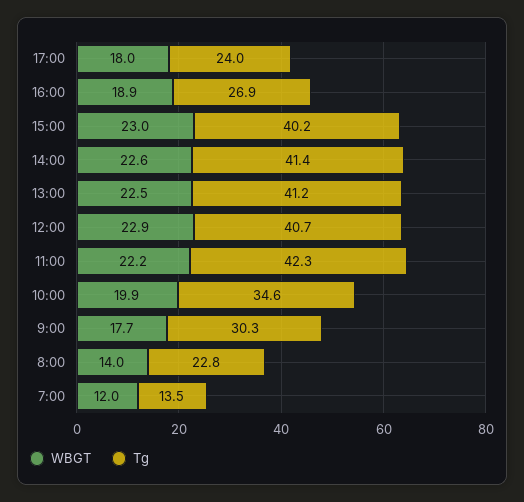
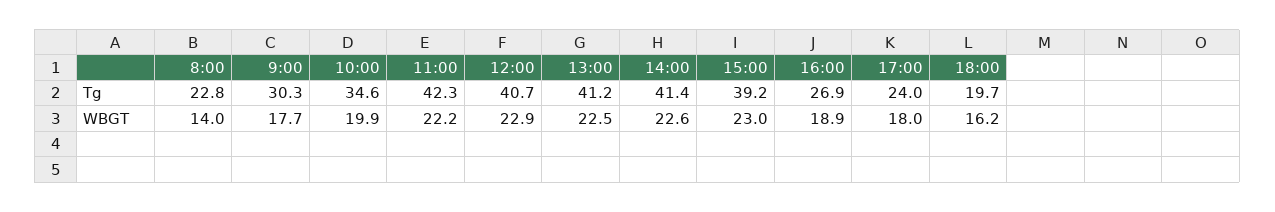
Tg, 15:00: 40.2 -> 39.2
WBGT, 7:00: 12 -> none
Tg, 7:00: 13.5 -> none
Tg, 18:00: none -> 19.7
WBGT, 18:00: none -> 16.2

